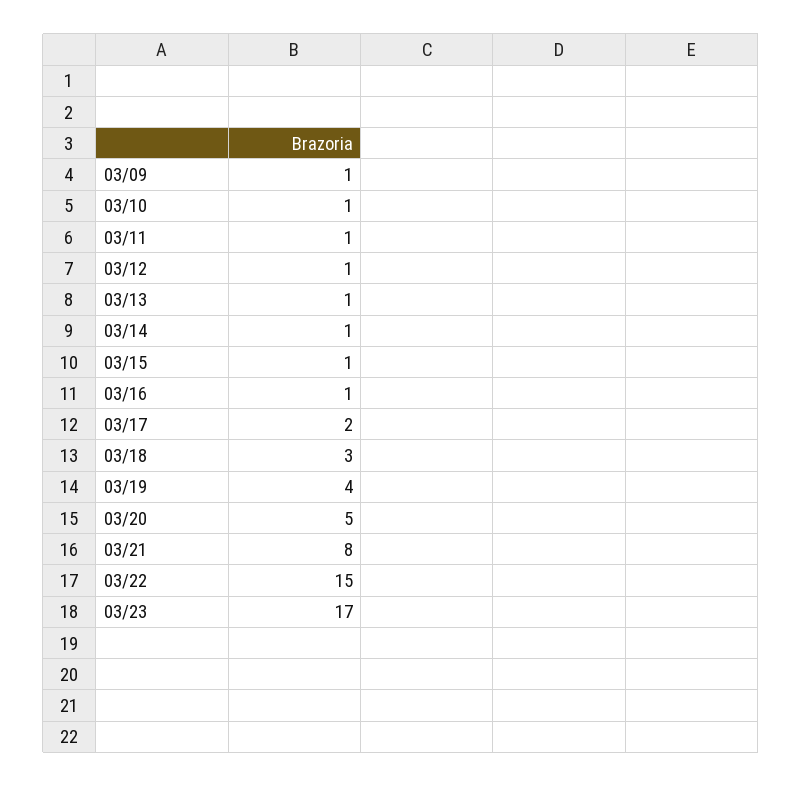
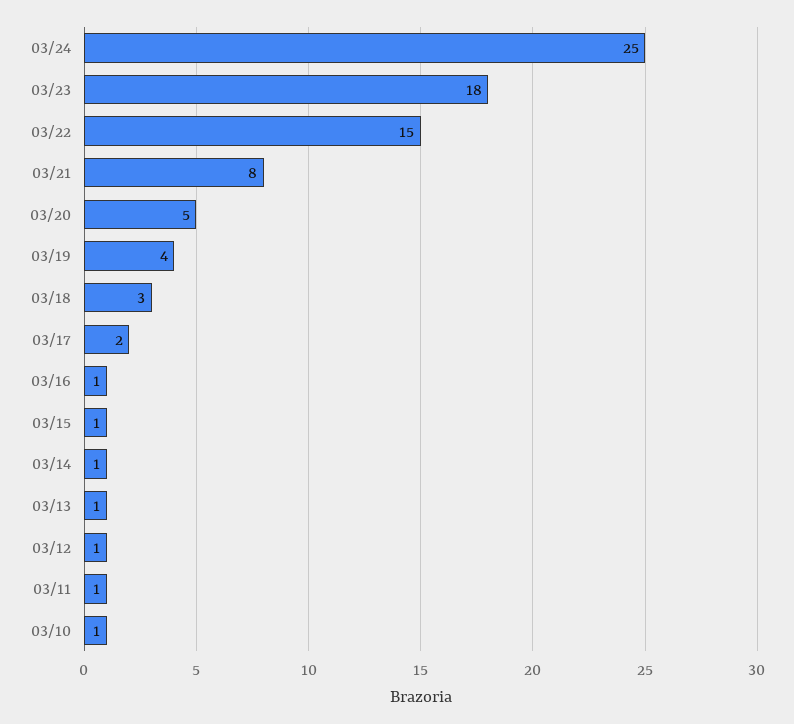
03/09: 1 -> none
03/23: 17 -> 18
03/24: none -> 25

